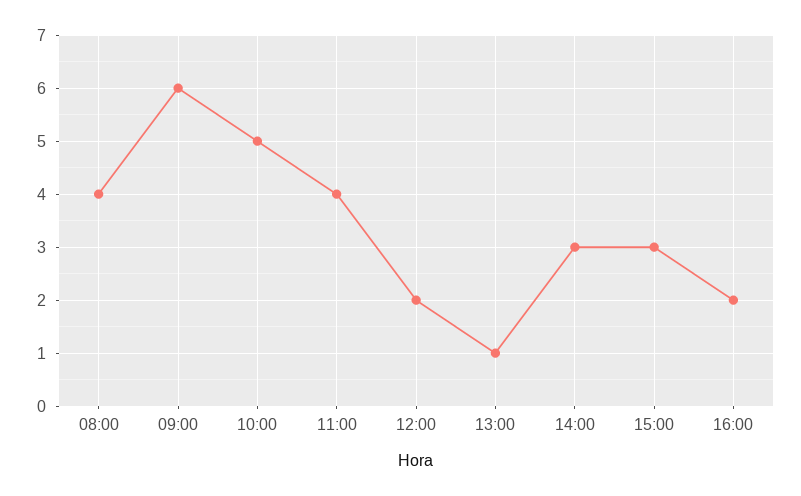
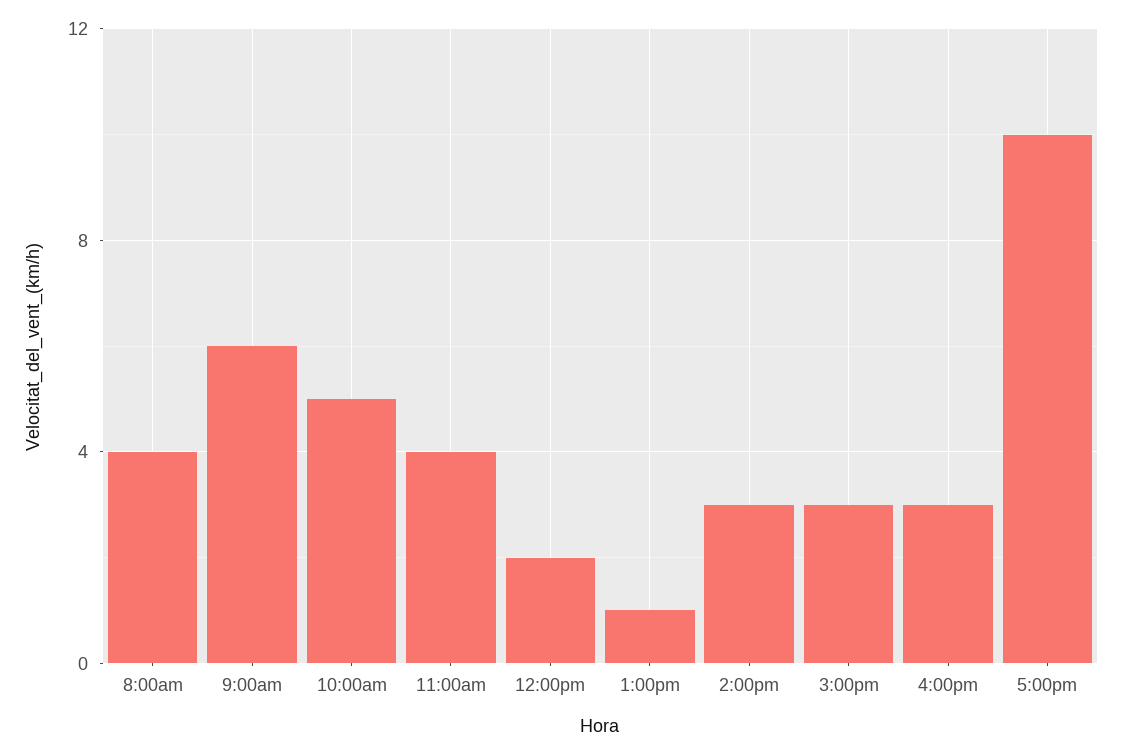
16:00: 2 -> 3
5:00pm: none -> 10

